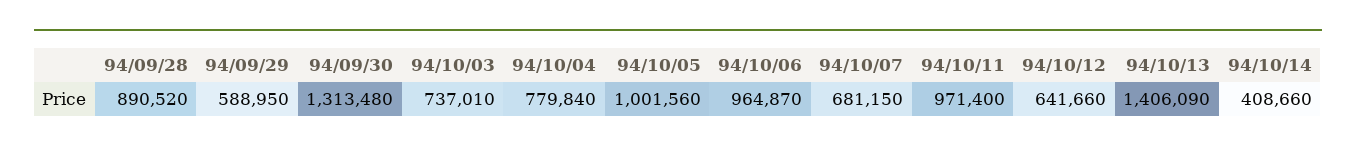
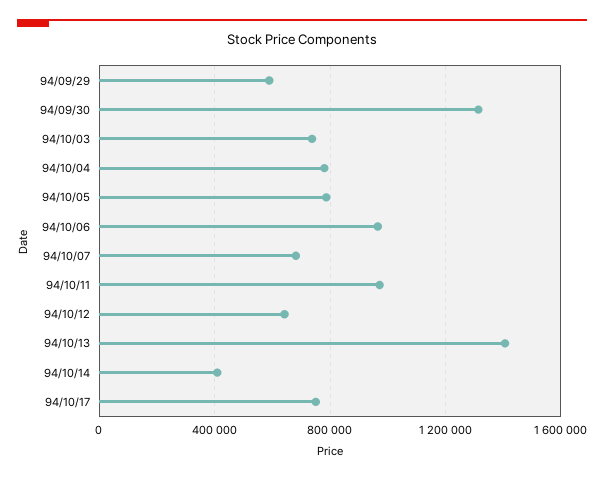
94/09/28: 890520 -> none
94/10/05: 1001560 -> 800000
94/10/17: none -> 750000

